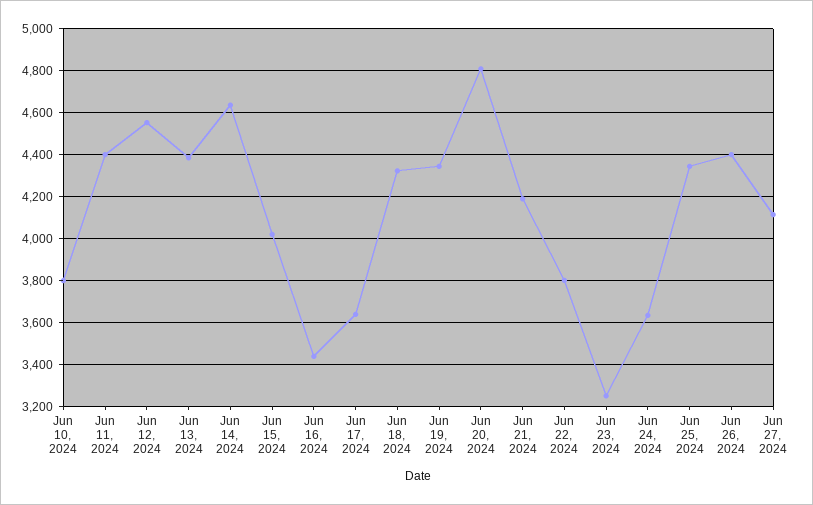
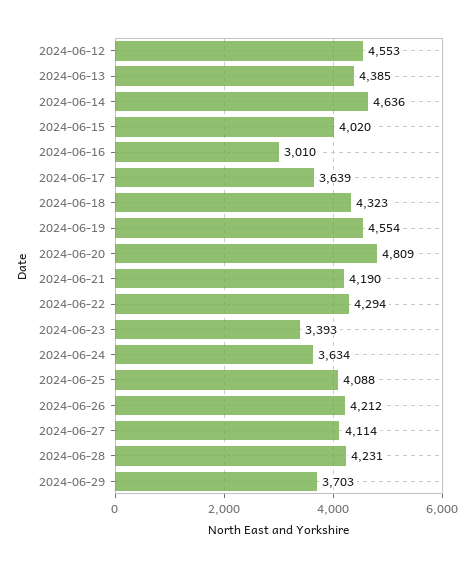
Jun 10, 2024: 3800 -> none
Jun 11, 2024: 4400 -> none
Jun 16, 2024: 3450 -> 3010
Jun 19, 2024: 4350 -> 4554
Jun 22, 2024: 3800 -> 4294
Jun 23, 2024: 3250 -> 3393
Jun 25, 2024: 4350 -> 4088
Jun 26, 2024: 4400 -> 4212
2024-06-28: none -> 4231
2024-06-29: none -> 3703

